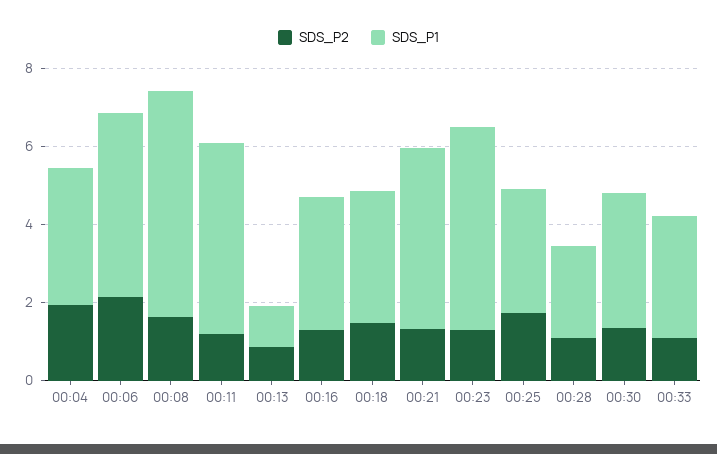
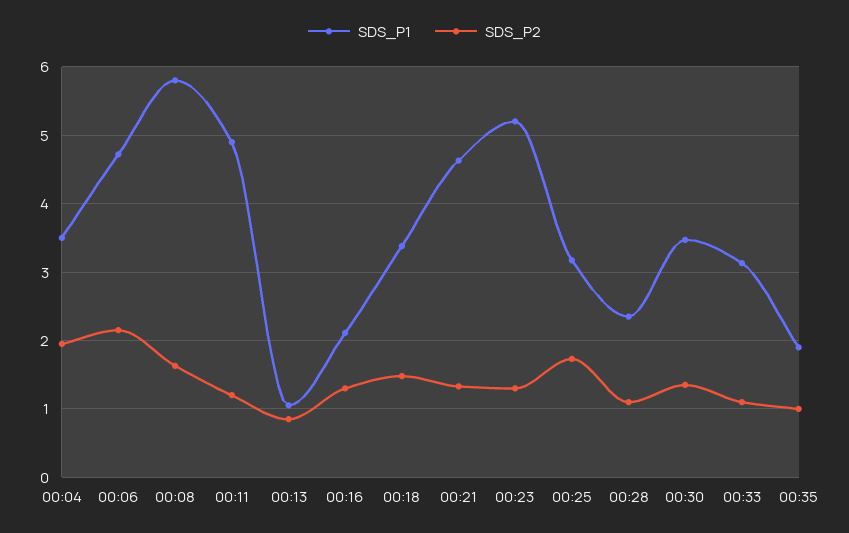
SDS_P1, 00:16: 3.5 -> 2.1
SDS_P1, 00:35: none -> 1.9
SDS_P2, 00:35: none -> 1

